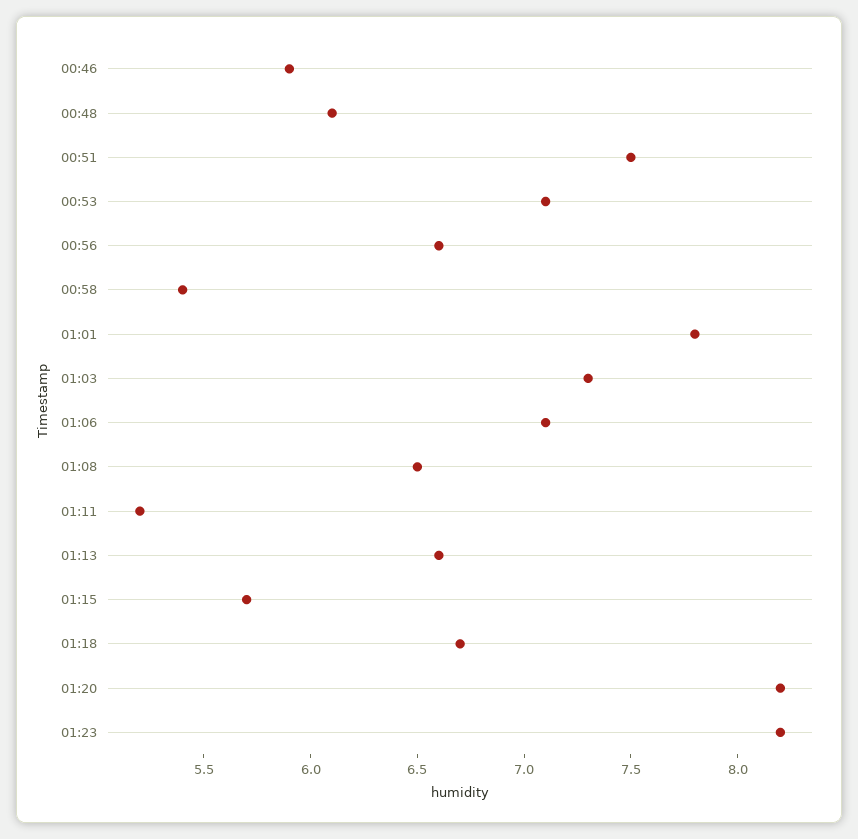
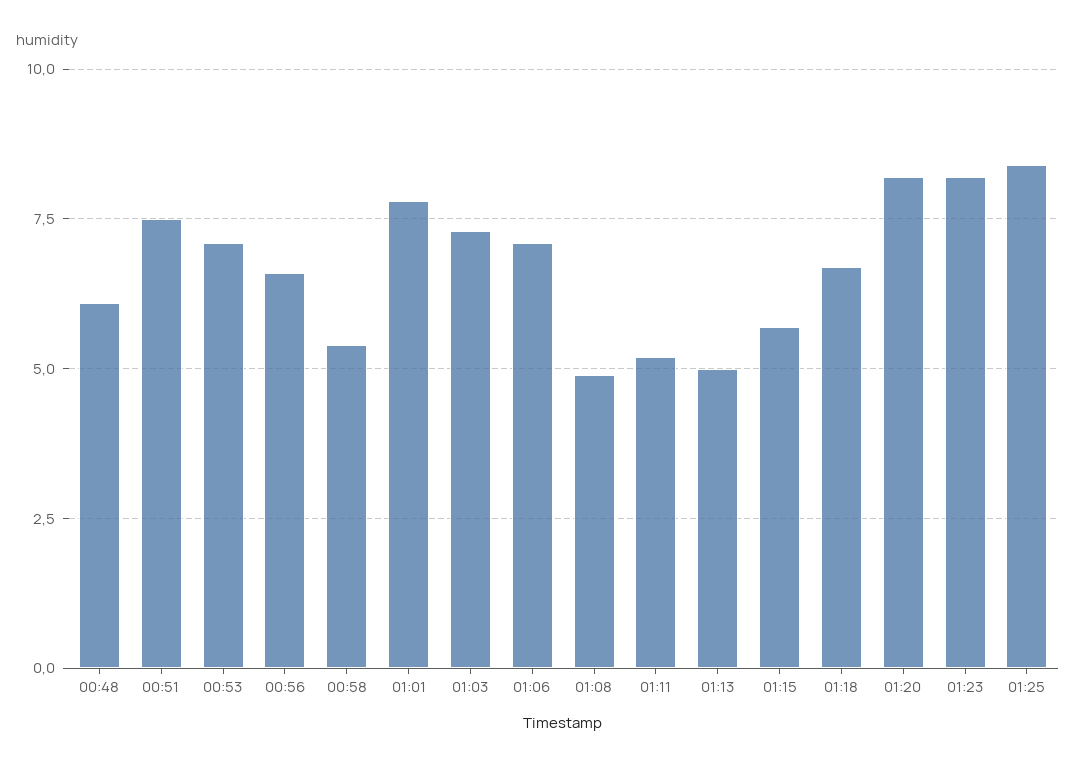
00:46: 5.9 -> none
01:08: 6.5 -> 5
01:13: 6.6 -> 5
01:25: none -> 8.5

